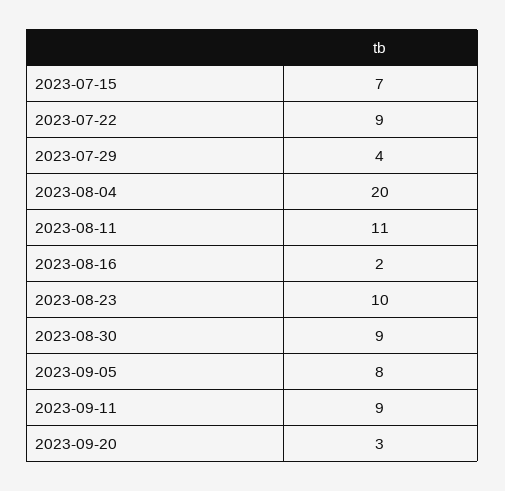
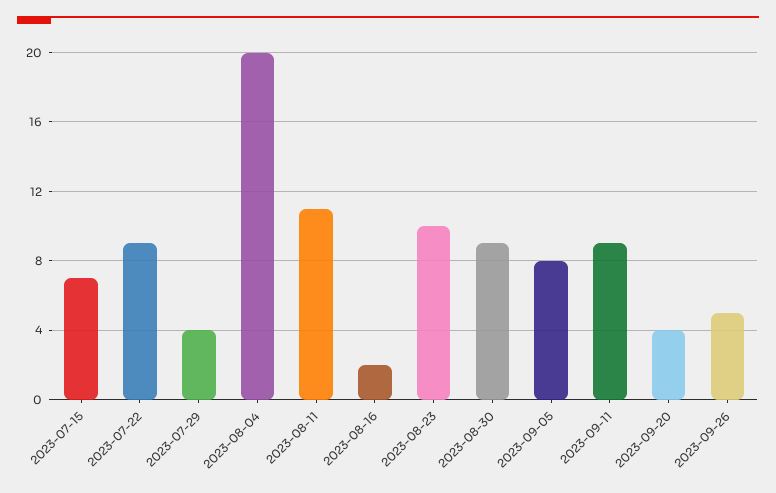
2023-09-20: 3 -> 4
2023-09-26: none -> 5

